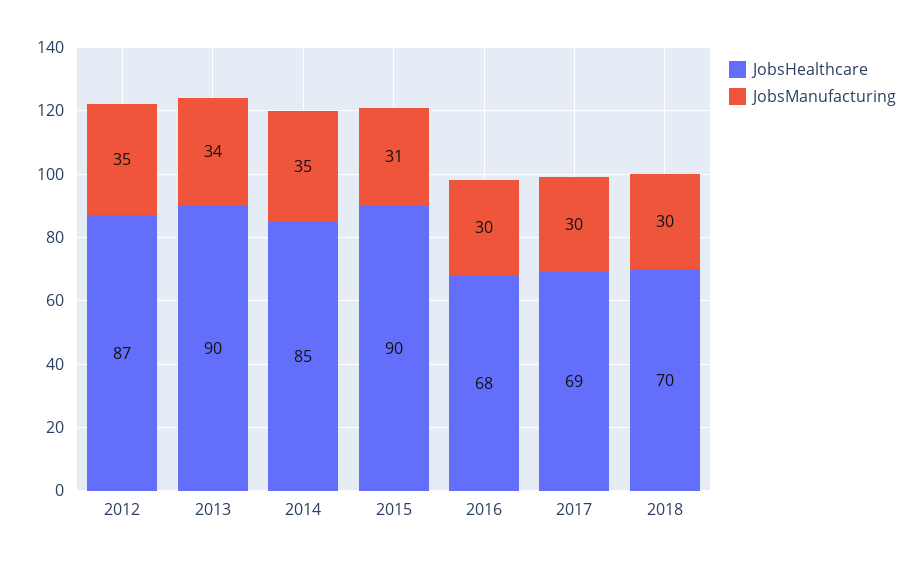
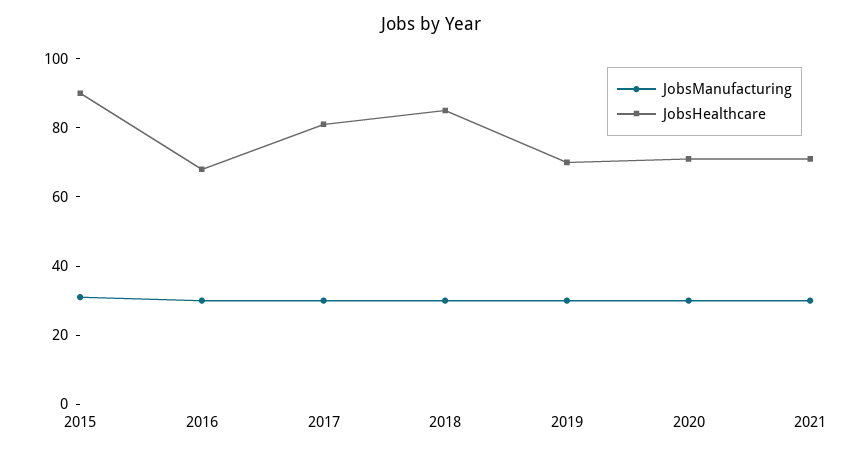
JobsHealthcare, 2012: 87 -> none
JobsManufacturing, 2012: 35 -> none
JobsHealthcare, 2013: 90 -> none
JobsManufacturing, 2013: 34 -> none
JobsHealthcare, 2014: 85 -> none
JobsManufacturing, 2014: 35 -> none
JobsHealthcare, 2017: 69 -> 80
JobsHealthcare, 2018: 70 -> 85
JobsManufacturing, 2019: none -> 30
JobsHealthcare, 2019: none -> 70
JobsManufacturing, 2020: none -> 30
JobsHealthcare, 2020: none -> 70
JobsManufacturing, 2021: none -> 30
JobsHealthcare, 2021: none -> 70

